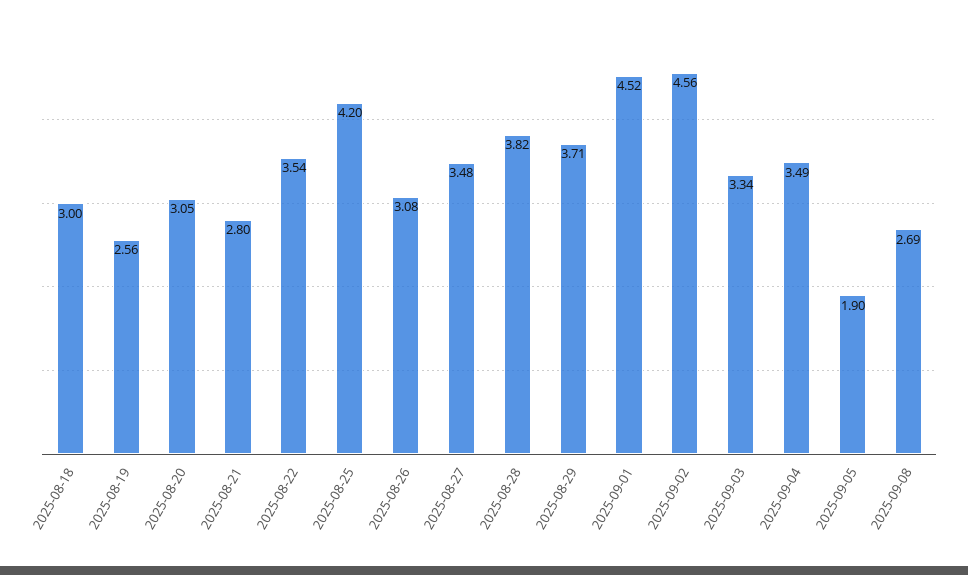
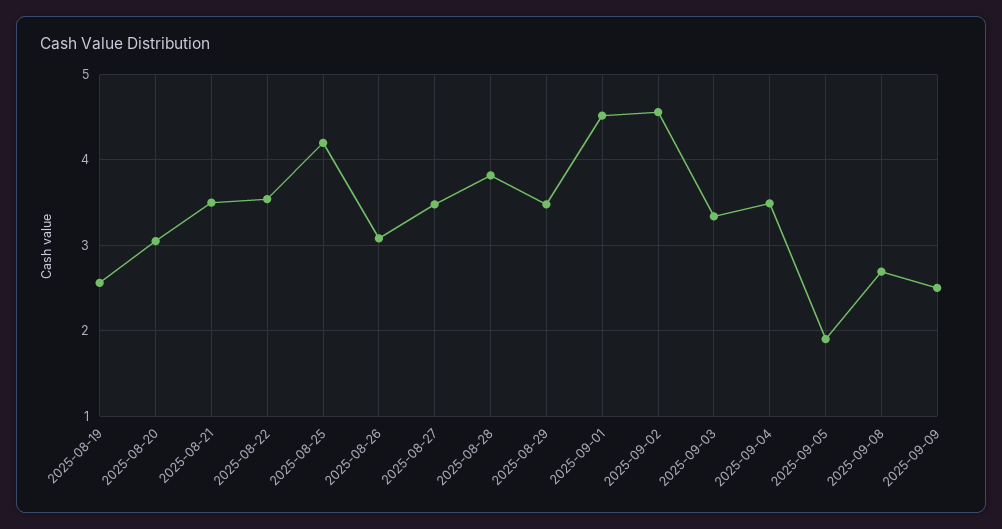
2025-08-18: 3 -> none
2025-08-21: 2.8 -> 3.5
2025-08-29: 3.71 -> 3.5
2025-09-09: none -> 2.5

